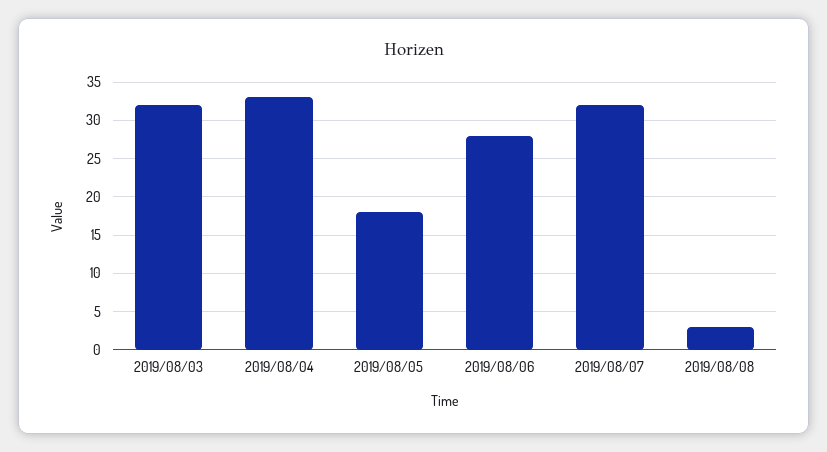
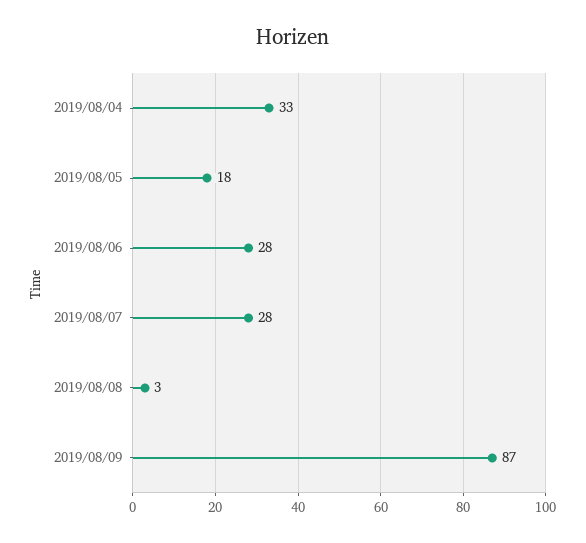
2019/08/03: 32 -> none
2019/08/07: 32 -> 28
2019/08/09: none -> 87

